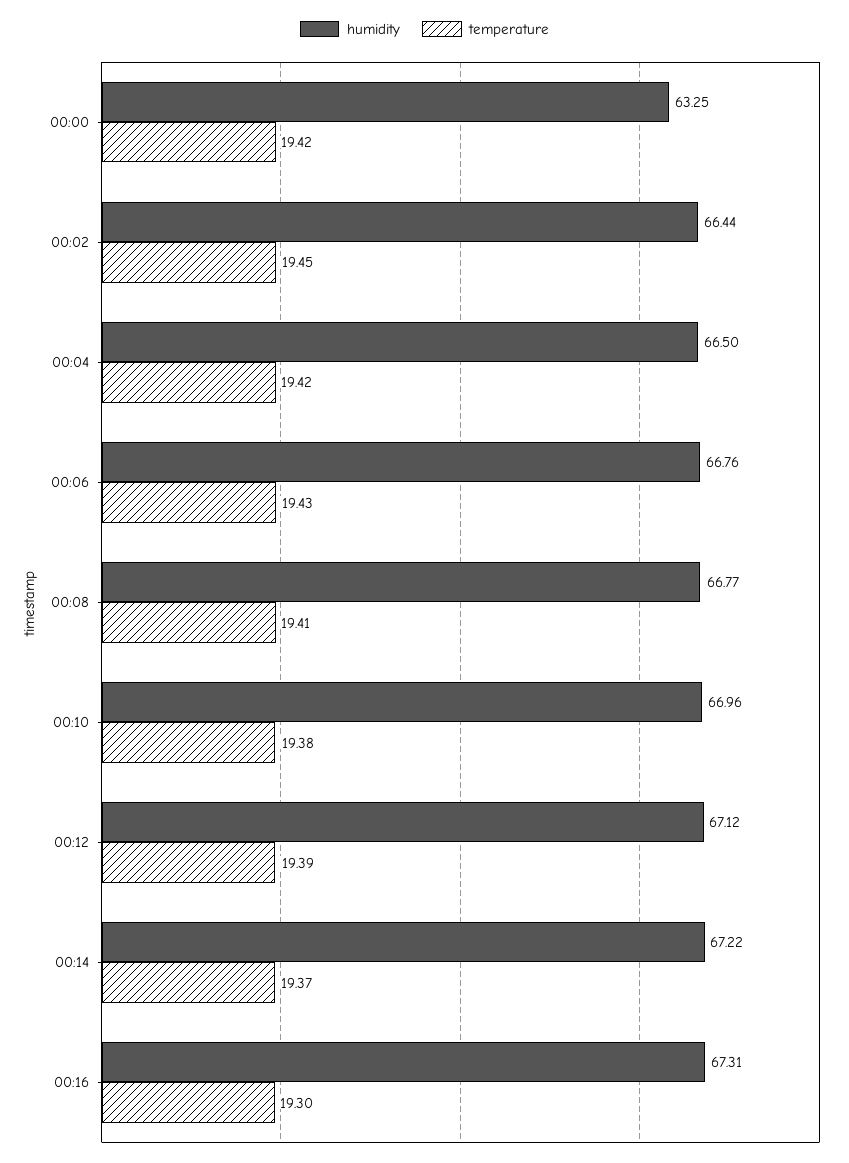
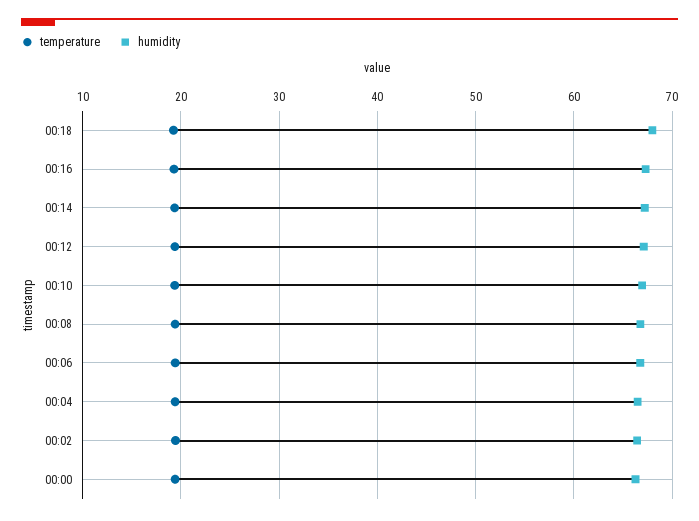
humidity, 00:00: 63.25 -> 66
temperature, 00:18: none -> 19
humidity, 00:18: none -> 68

